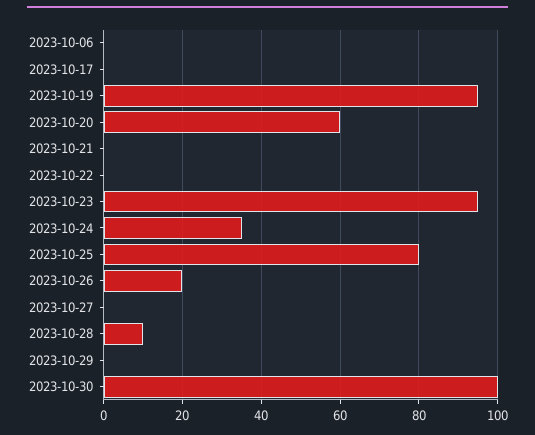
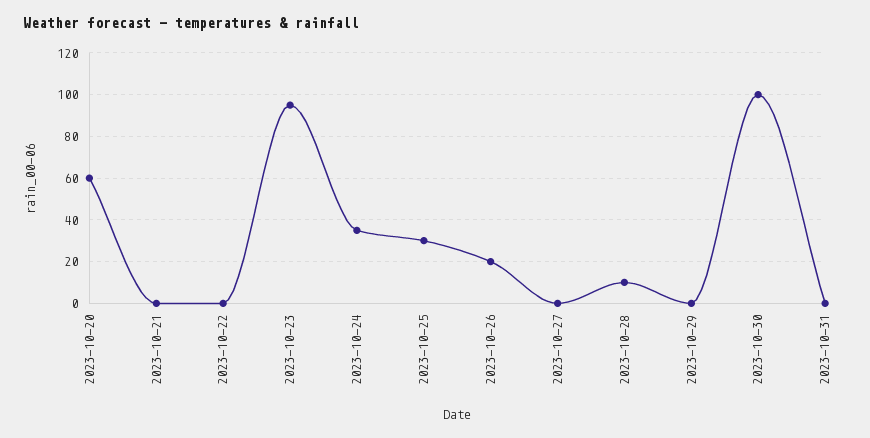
2023-10-06: 0 -> none
2023-10-17: 0 -> none
2023-10-19: 95 -> none
2023-10-25: 80 -> 30
2023-10-31: none -> 0

